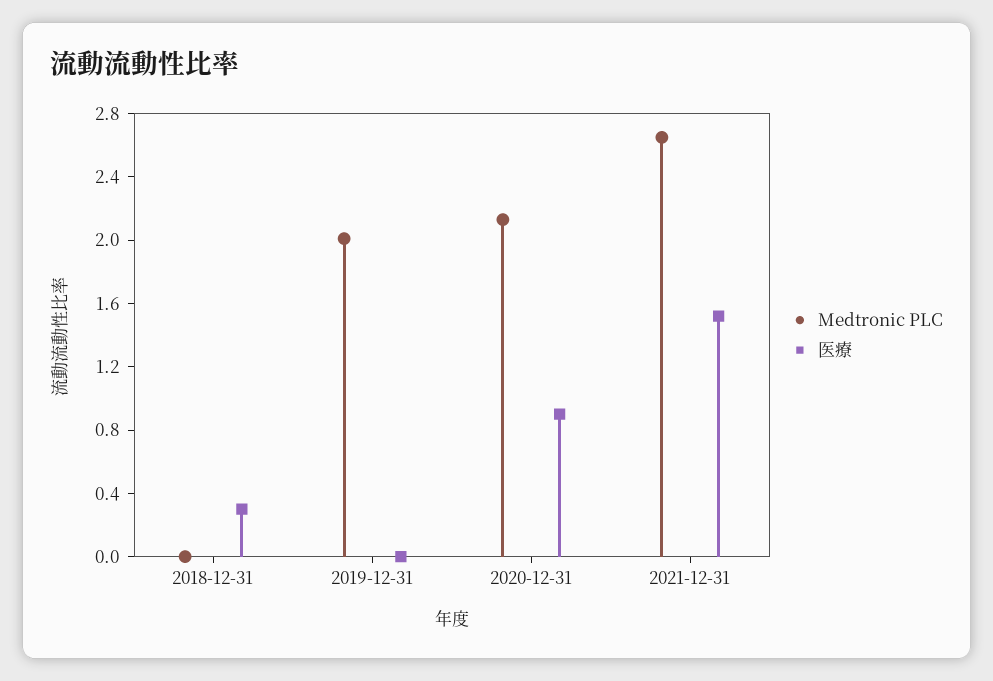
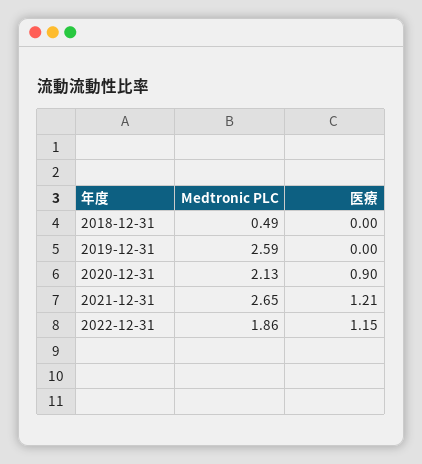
Medtronic PLC, 2018-12-31: 0 -> 0.49
医療, 2018-12-31: 0.3 -> 0
Medtronic PLC, 2019-12-31: 2 -> 2.59
医療, 2021-12-31: 1.5 -> 1.21
Medtronic PLC, 2022-12-31: none -> 1.86
医療, 2022-12-31: none -> 1.15

